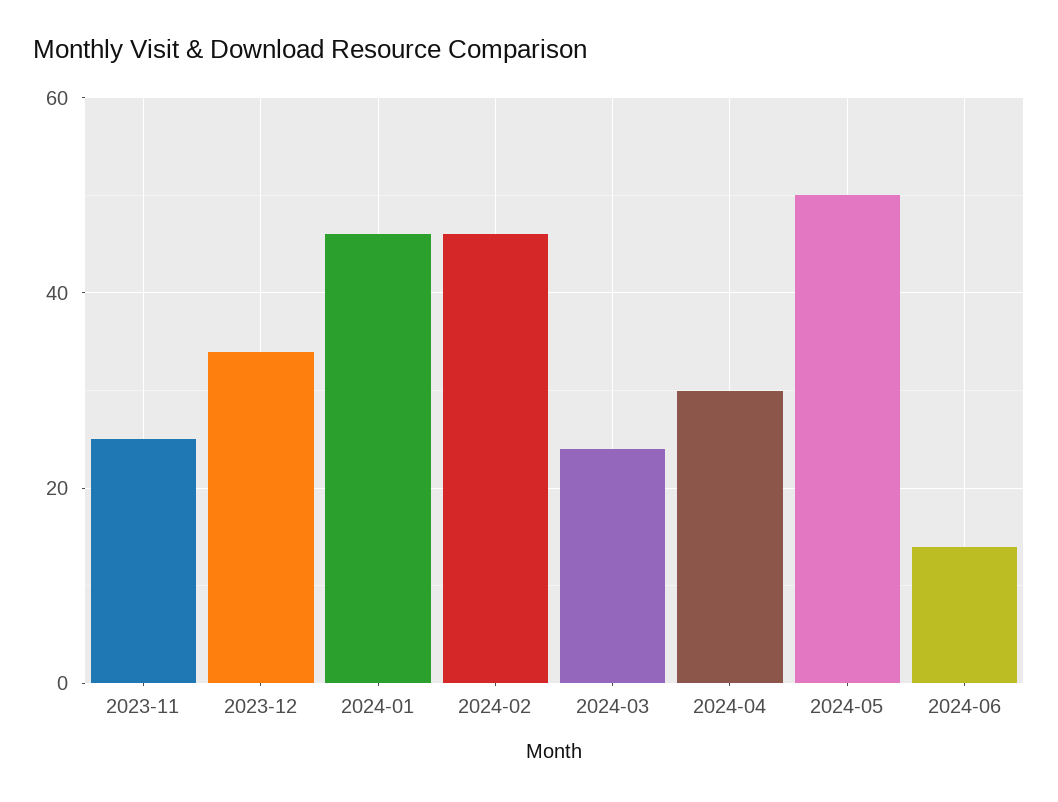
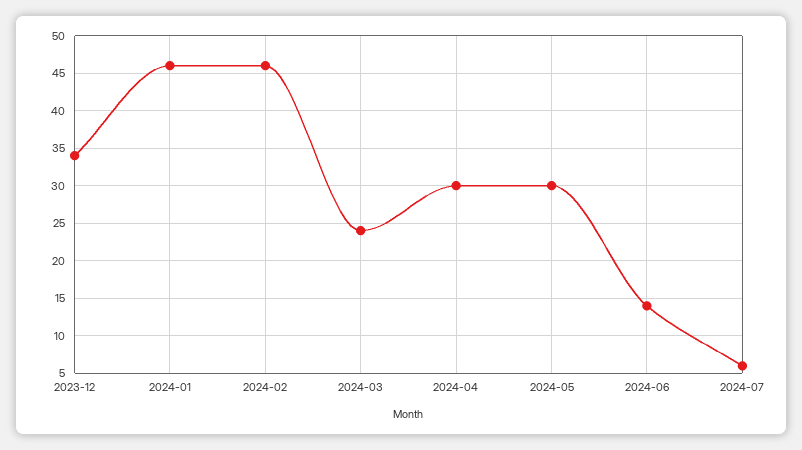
2023-11: 25 -> none
2024-05: 50 -> 30
2024-07: none -> 6

